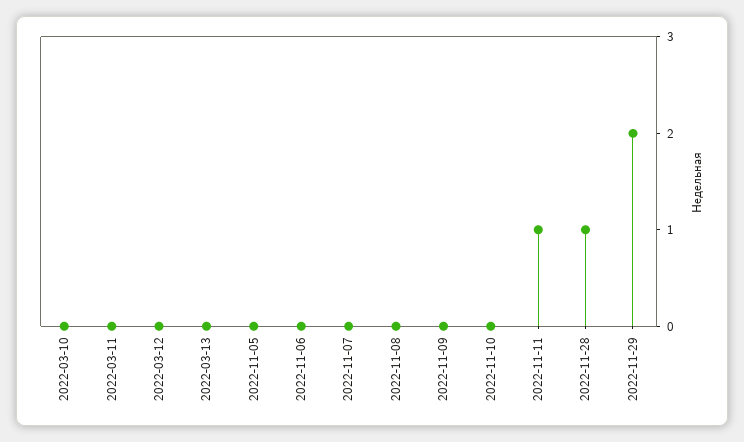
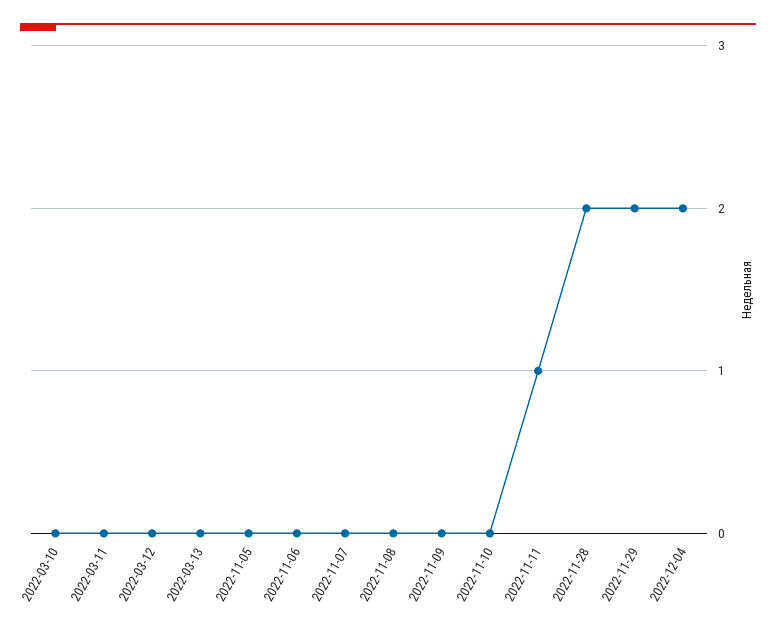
2022-11-28: 1 -> 2
2022-12-04: none -> 2

